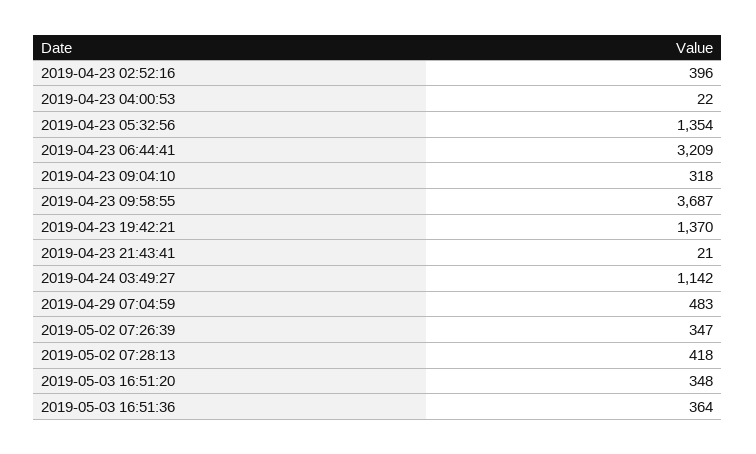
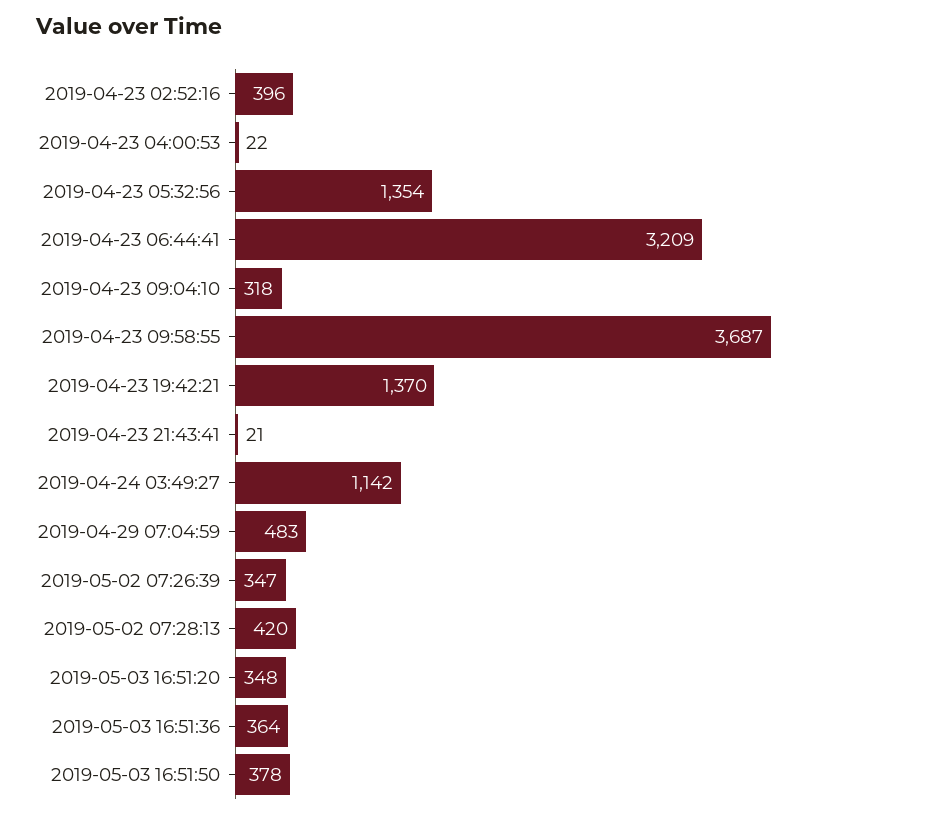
2019-05-02 07:28:13: 418 -> 420
2019-05-03 16:51:50: none -> 378

